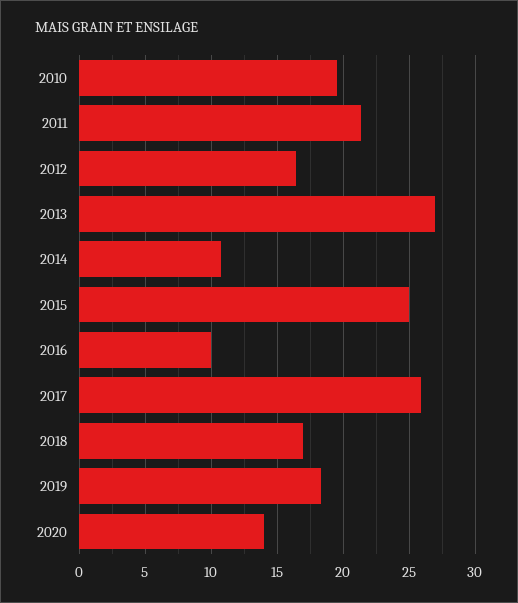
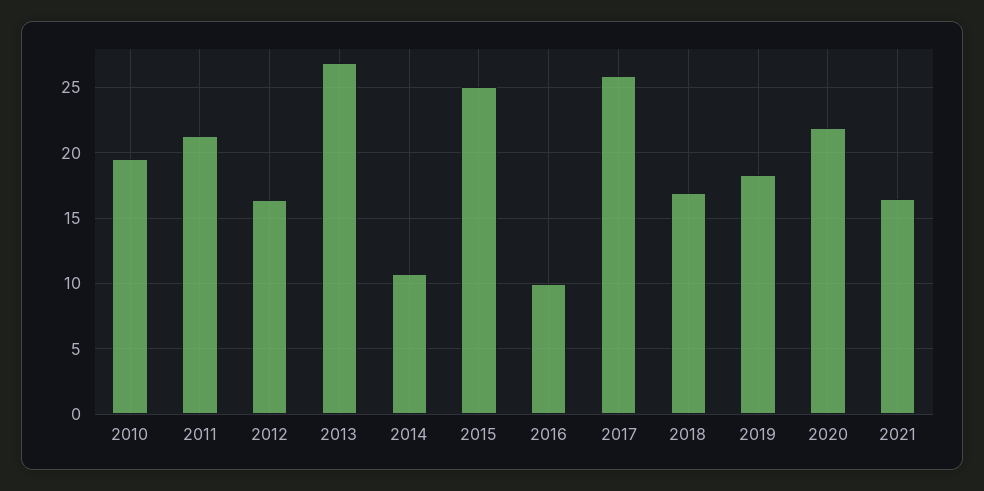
2020: 14 -> 22
2021: none -> 16.5

